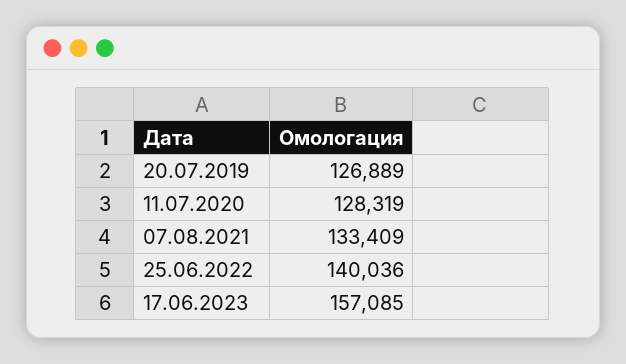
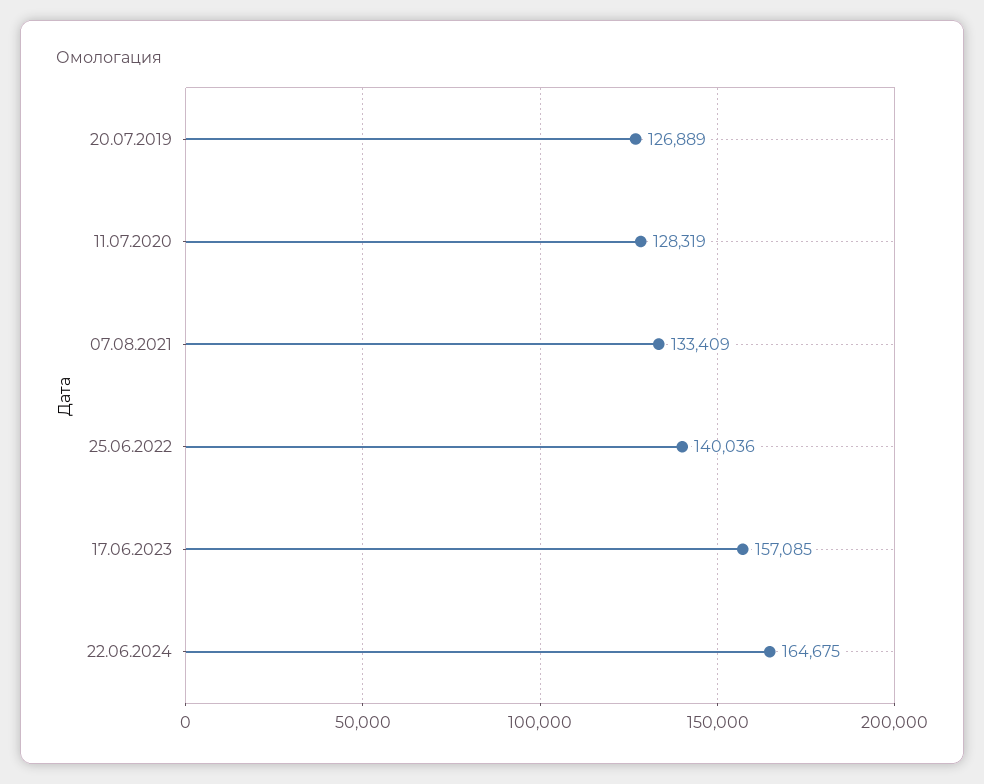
22.06.2024: none -> 164675

